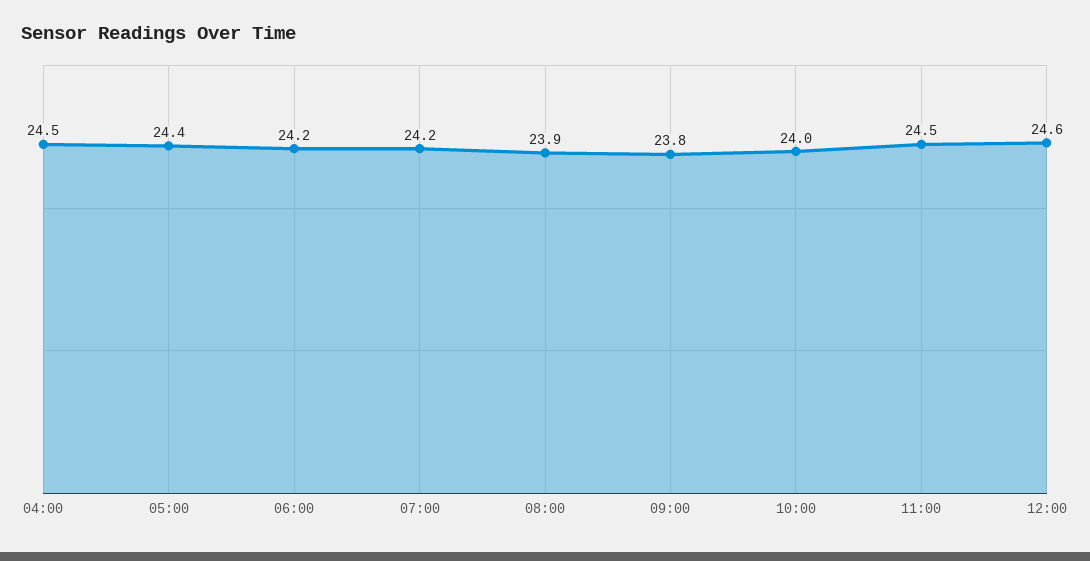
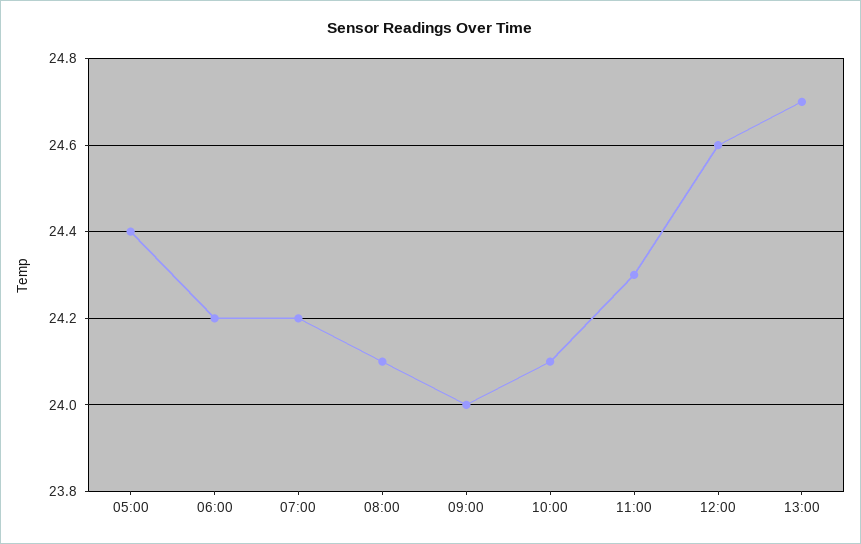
04:00: 24.5 -> none
08:00: 23.9 -> 24.1
09:00: 23.8 -> 24
10:00: 24 -> 24.1
11:00: 24.5 -> 24.3
13:00: none -> 24.7

